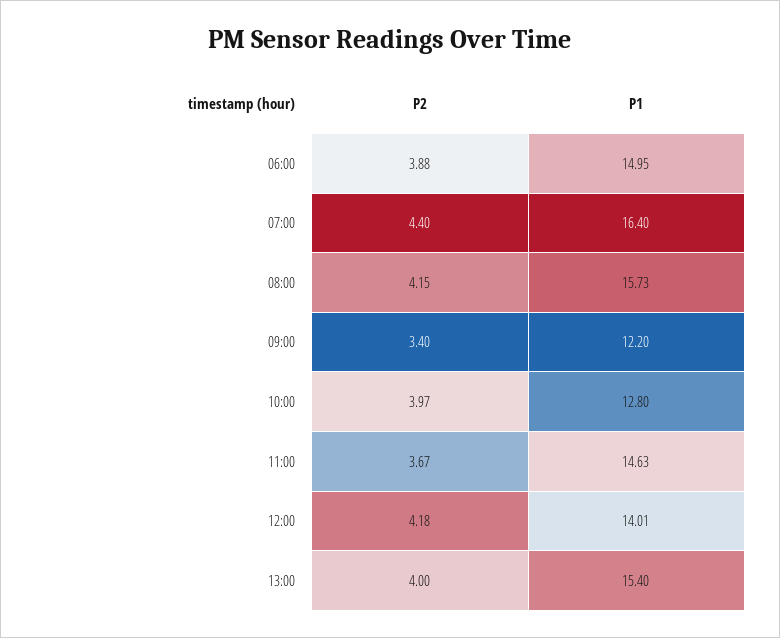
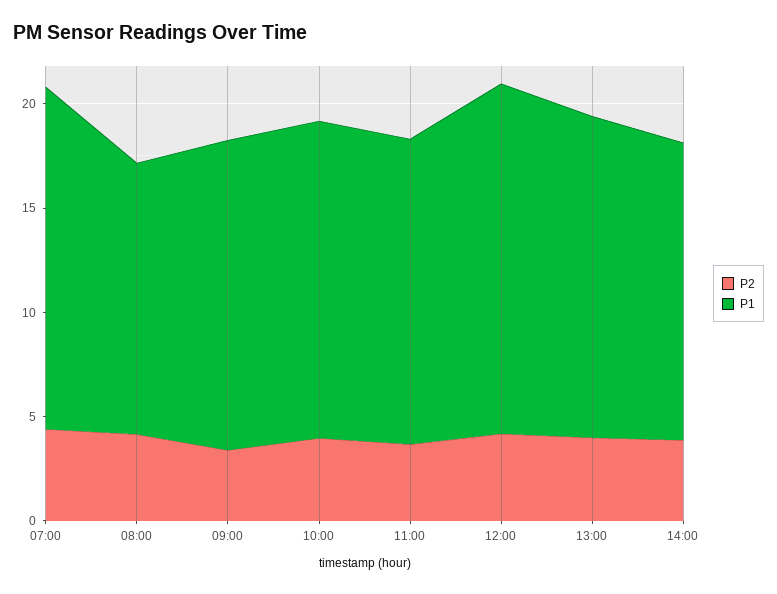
P2, 06:00: 3.88 -> none
P1, 06:00: 14.95 -> none
P1, 08:00: 15.73 -> 13
P1, 09:00: 12.2 -> 15
P1, 10:00: 12.8 -> 15
P1, 12:00: 14.01 -> 17
P2, 14:00: none -> 4
P1, 14:00: none -> 14

